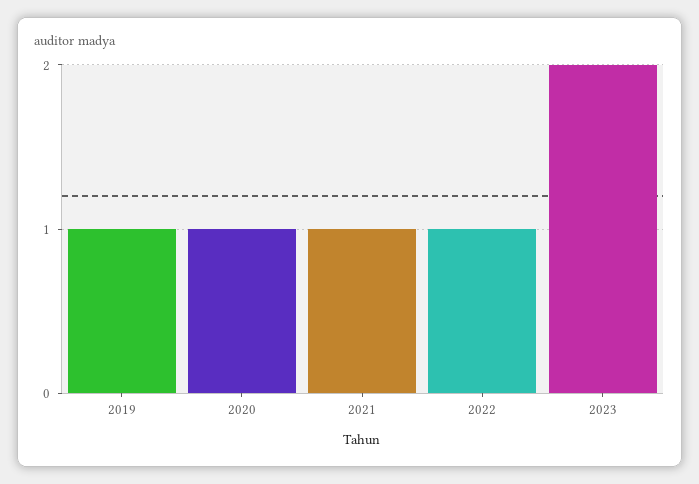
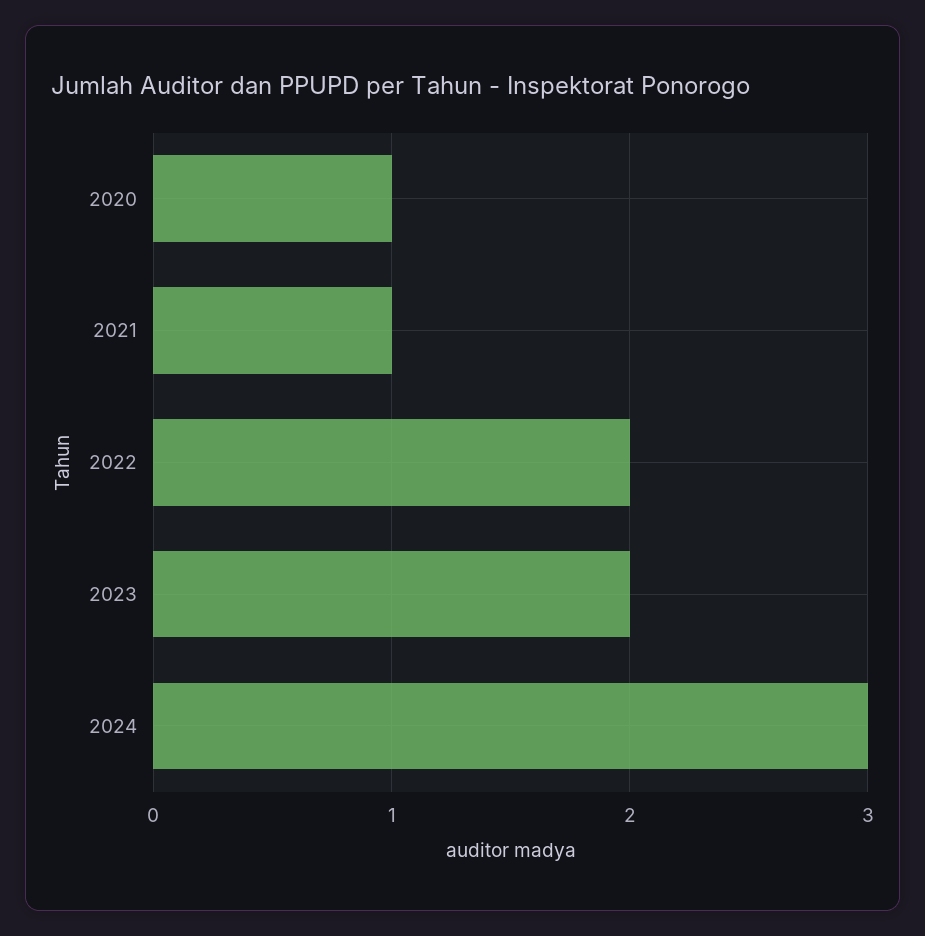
2019: 1 -> none
2022: 1 -> 2
2024: none -> 3

